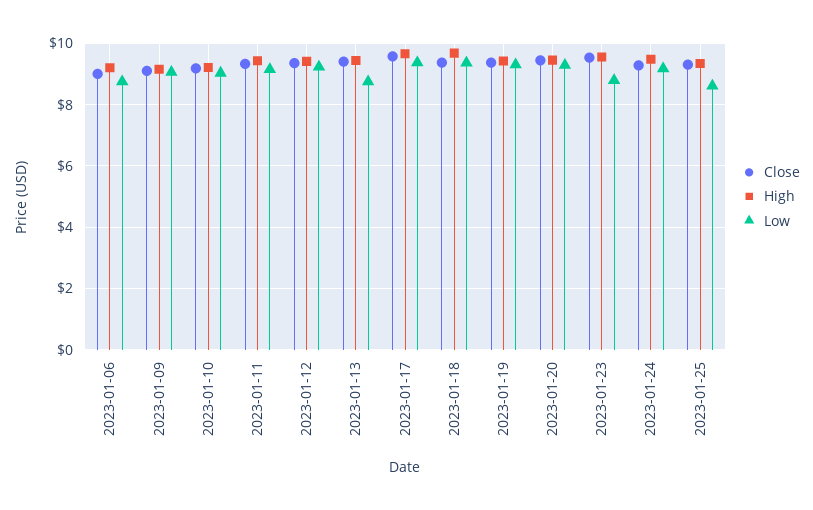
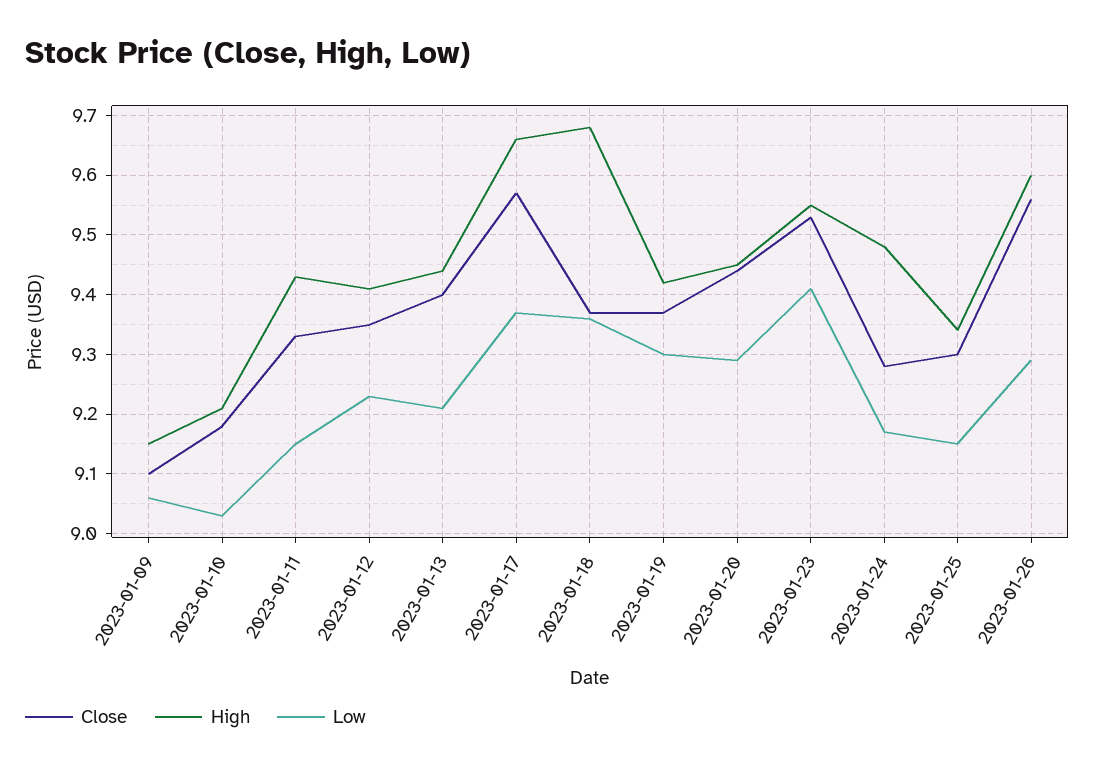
Close, 2023-01-06: 9 -> none
High, 2023-01-06: 9.2 -> none
Low, 2023-01-06: 8.8 -> none
Low, 2023-01-13: 8.8 -> 9.2
Low, 2023-01-23: 8.8 -> 9.4
Low, 2023-01-25: 8.6 -> 9.15
Close, 2023-01-26: none -> 9.55
High, 2023-01-26: none -> 9.6
Low, 2023-01-26: none -> 9.3

